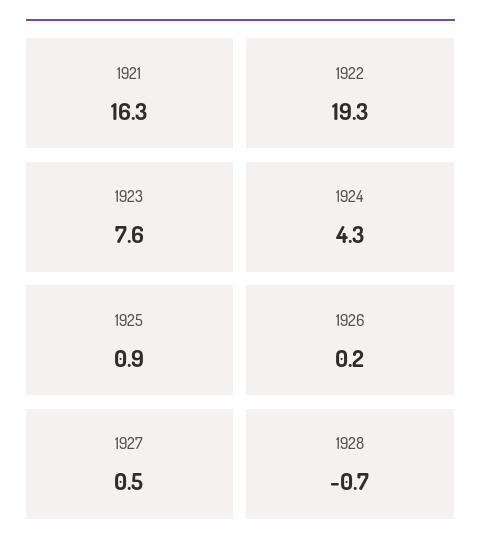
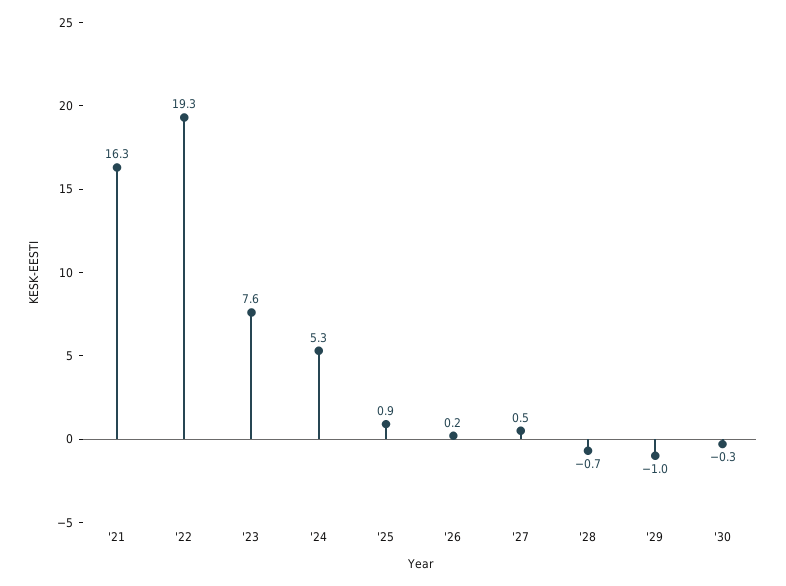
1924: 4.3 -> 5.3
'29: none -> -1
'30: none -> -0.3

